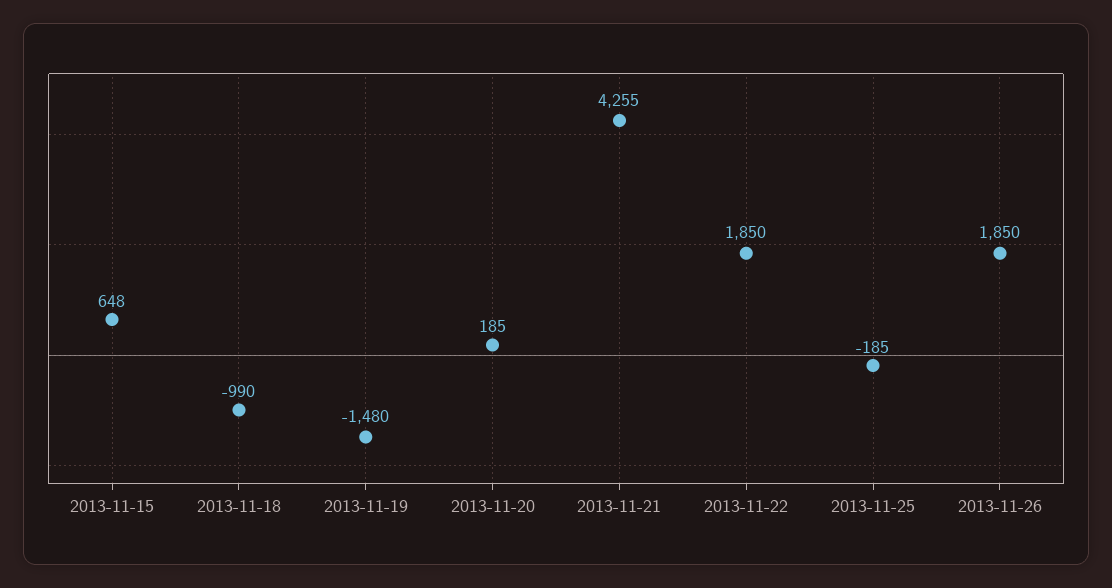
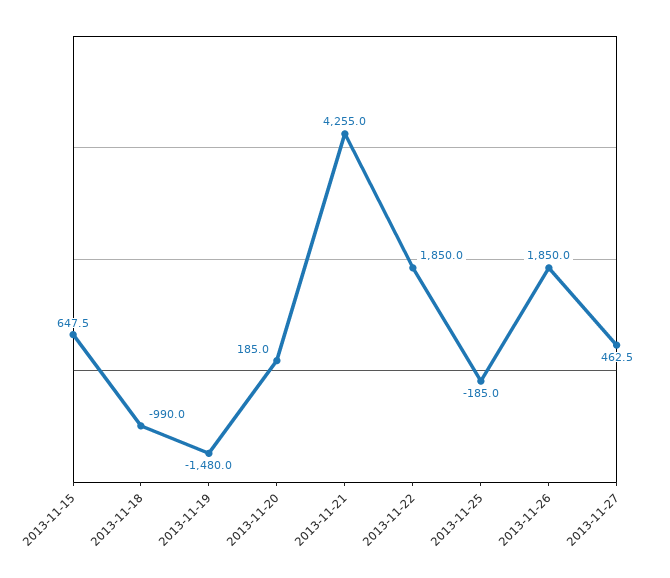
2013-11-27: none -> 462.5

